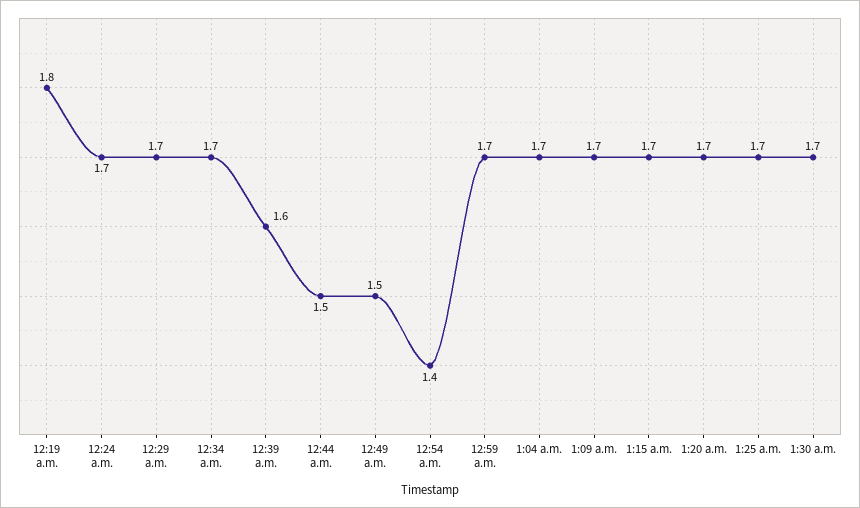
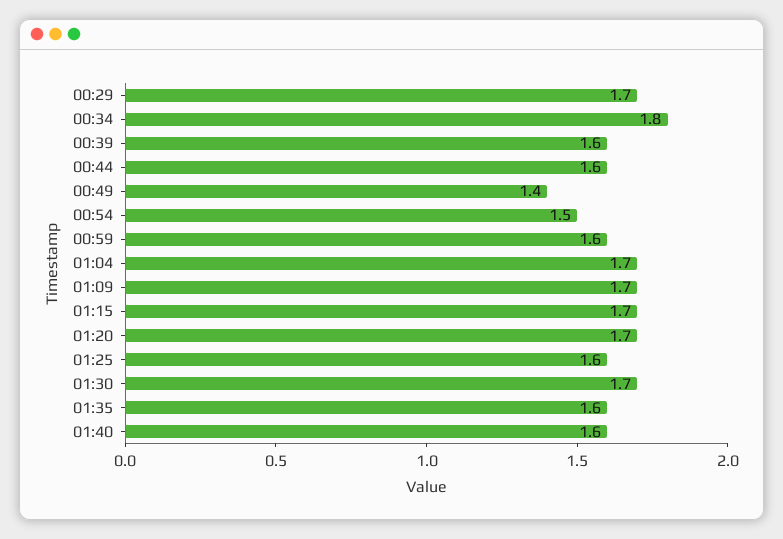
12:19 a.m.: 1.8 -> none
12:24 a.m.: 1.7 -> none
12:34 a.m.: 1.7 -> 1.8
12:44 a.m.: 1.5 -> 1.6
12:49 a.m.: 1.5 -> 1.4
12:54 a.m.: 1.4 -> 1.5
12:59 a.m.: 1.7 -> 1.6
1:25 a.m.: 1.7 -> 1.6
01:35: none -> 1.6
01:40: none -> 1.6

